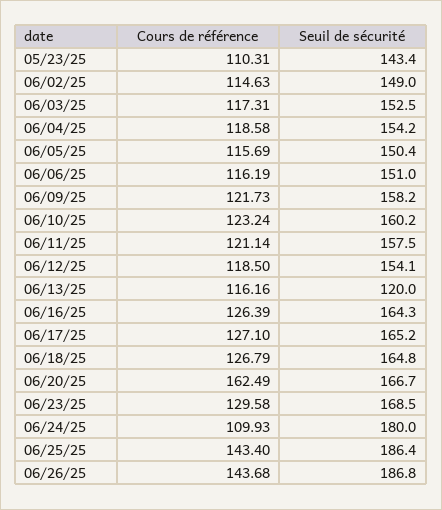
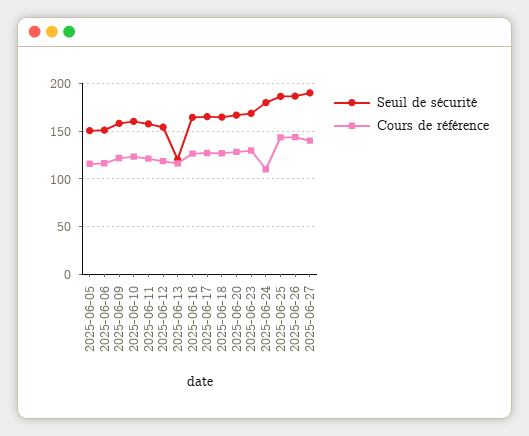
Cours de référence, 05/23/25: 110.31 -> none
Seuil de sécurité, 05/23/25: 143.4 -> none
Cours de référence, 06/02/25: 114.63 -> none
Seuil de sécurité, 06/02/25: 149 -> none
Cours de référence, 06/03/25: 117.31 -> none
Seuil de sécurité, 06/03/25: 152.5 -> none
Cours de référence, 06/04/25: 118.58 -> none
Seuil de sécurité, 06/04/25: 154.2 -> none
Cours de référence, 06/20/25: 162.49 -> 130
Seuil de sécurité, 2025-06-27: none -> 190
Cours de référence, 2025-06-27: none -> 140

